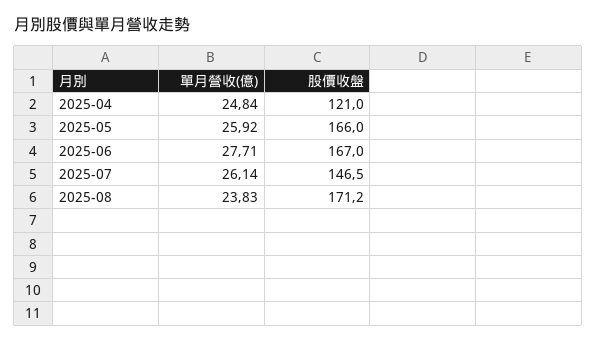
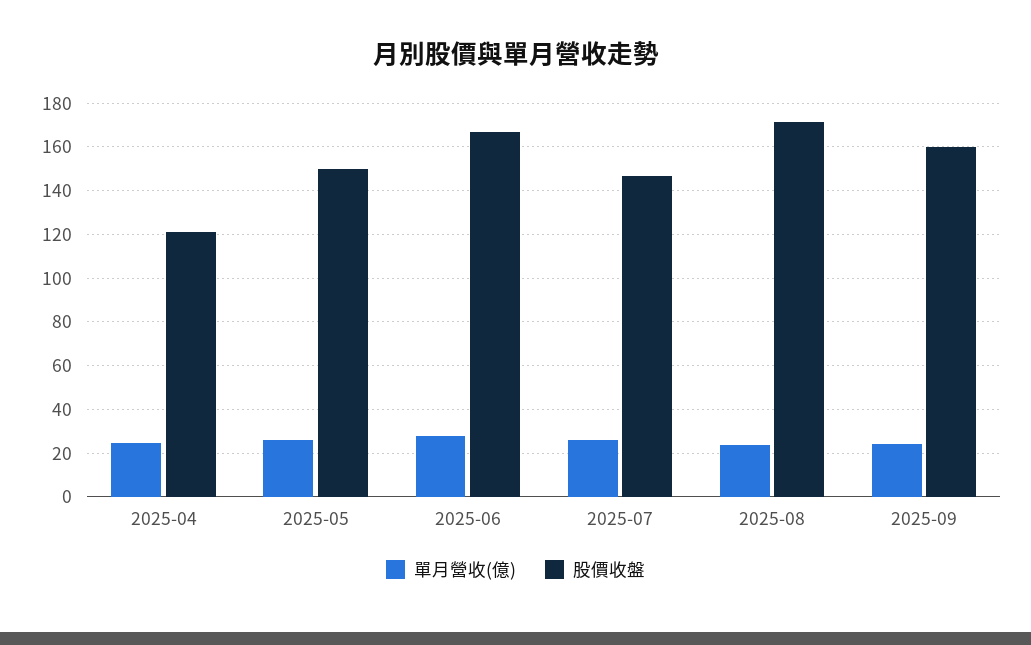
股價收盤, 2025-05: 166 -> 150
單月營收(億), 2025-09: none -> 25
股價收盤, 2025-09: none -> 160

